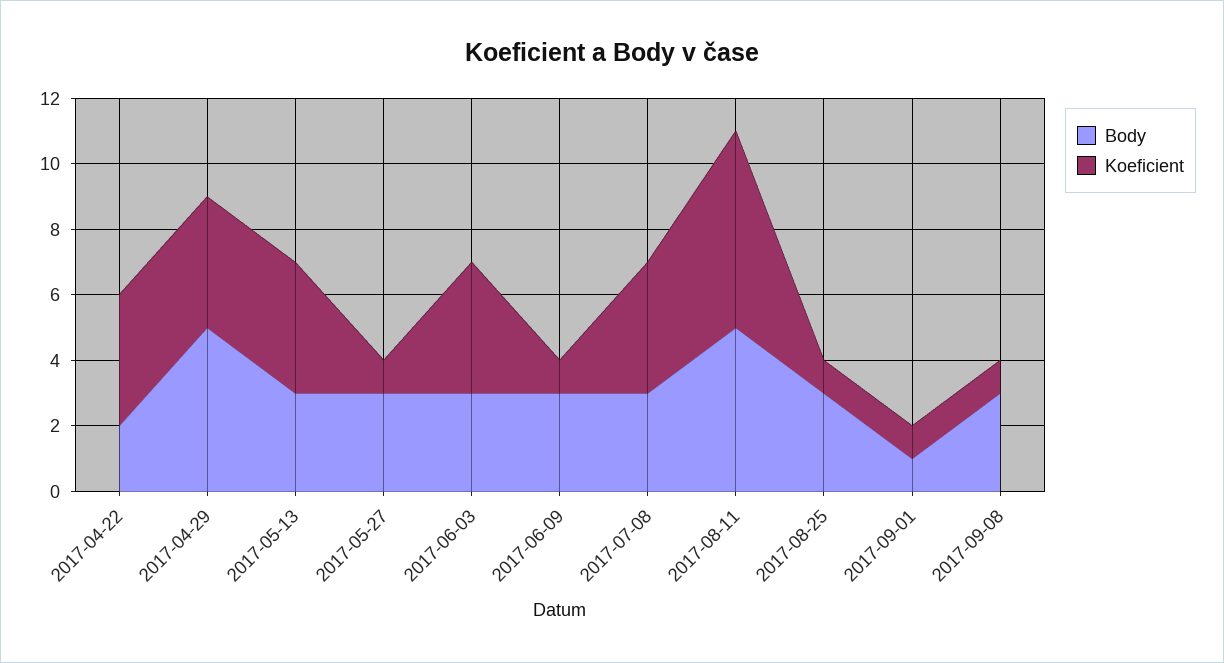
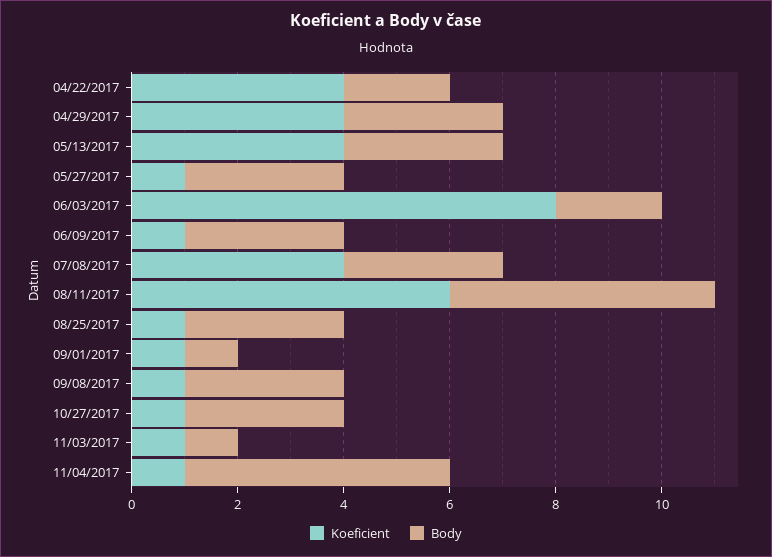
Body, 2017-04-29: 5 -> 3
Body, 2017-06-03: 3 -> 2
Koeficient, 2017-06-03: 4 -> 8
Koeficient, 10/27/2017: none -> 1
Body, 10/27/2017: none -> 3
Koeficient, 11/03/2017: none -> 1
Body, 11/03/2017: none -> 1
Koeficient, 11/04/2017: none -> 1
Body, 11/04/2017: none -> 5

